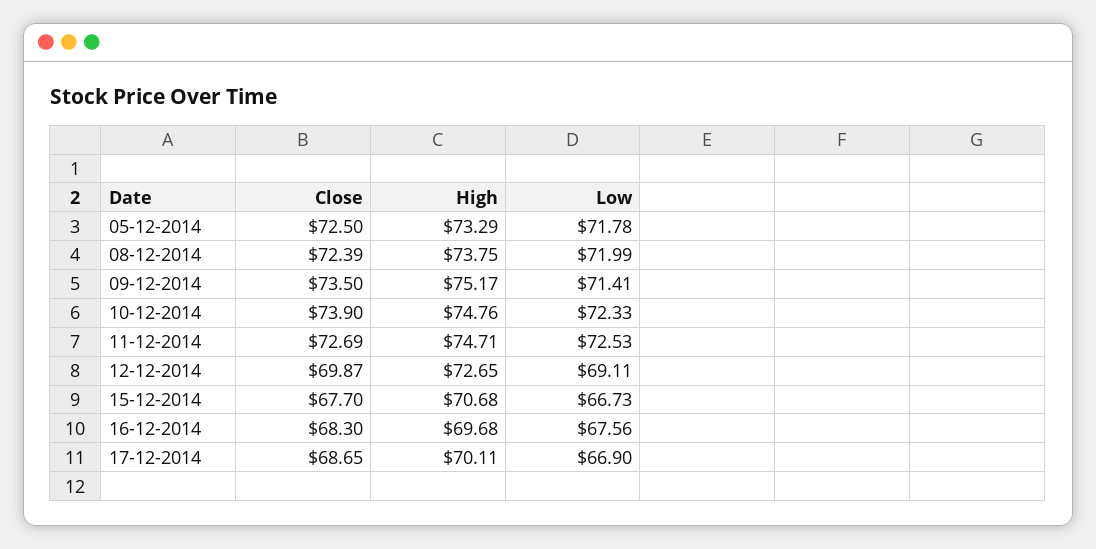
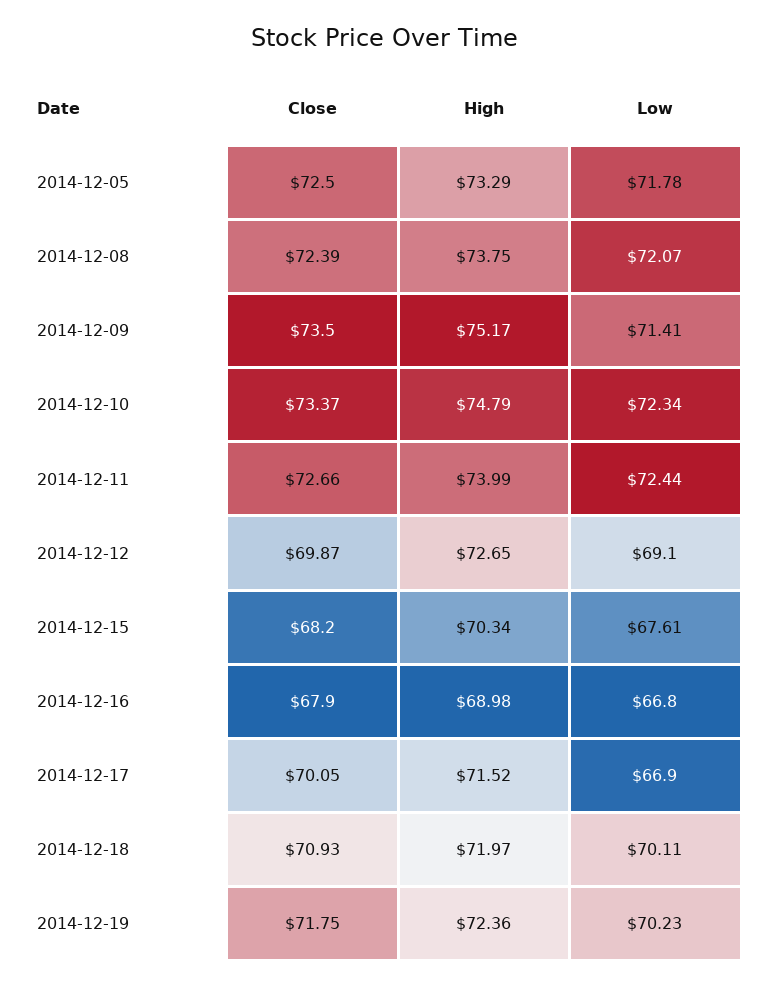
Low, 08-12-2014: 71.99 -> 72.07
Close, 10-12-2014: 73.9 -> 73.37
High, 10-12-2014: 74.76 -> 74.79
Low, 10-12-2014: 72.33 -> 72.34
Close, 11-12-2014: 72.69 -> 72.66
High, 11-12-2014: 74.71 -> 73.99
Low, 11-12-2014: 72.53 -> 72.44
Low, 12-12-2014: 69.11 -> 69.1
Close, 15-12-2014: 67.7 -> 68.2
High, 15-12-2014: 70.68 -> 70.34
Low, 15-12-2014: 66.73 -> 67.61
Close, 16-12-2014: 68.3 -> 67.9
High, 16-12-2014: 69.68 -> 68.98
Low, 16-12-2014: 67.56 -> 66.8
Close, 17-12-2014: 68.65 -> 70.05
High, 17-12-2014: 70.11 -> 71.52
Close, 2014-12-18: none -> 70.93
High, 2014-12-18: none -> 71.97
Low, 2014-12-18: none -> 70.11
Close, 2014-12-19: none -> 71.75
High, 2014-12-19: none -> 72.36
Low, 2014-12-19: none -> 70.23

